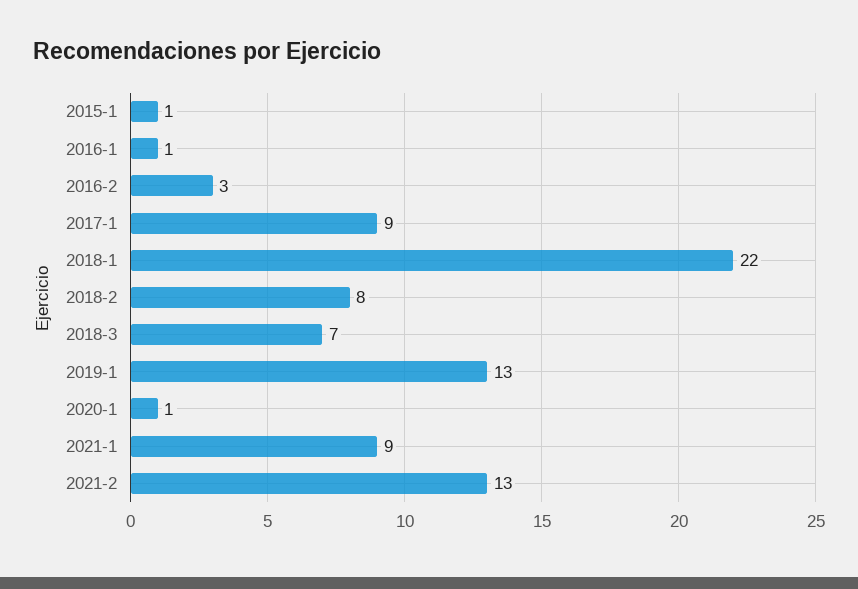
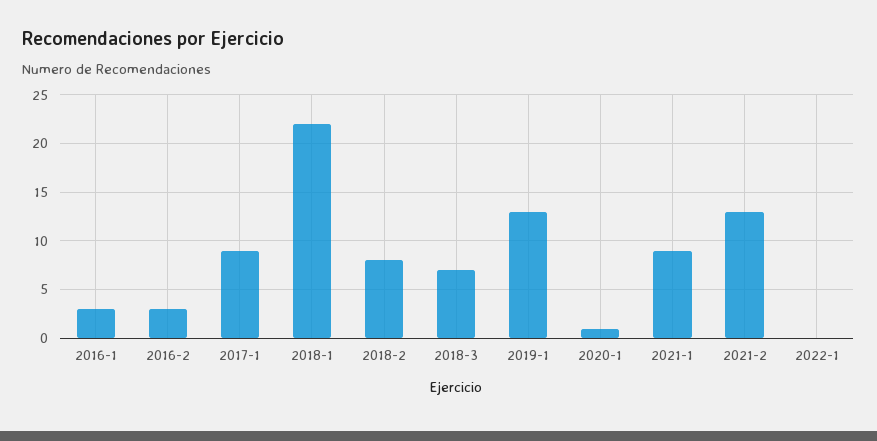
2015-1: 1 -> none
2016-1: 1 -> 3
2022-1: none -> 0

